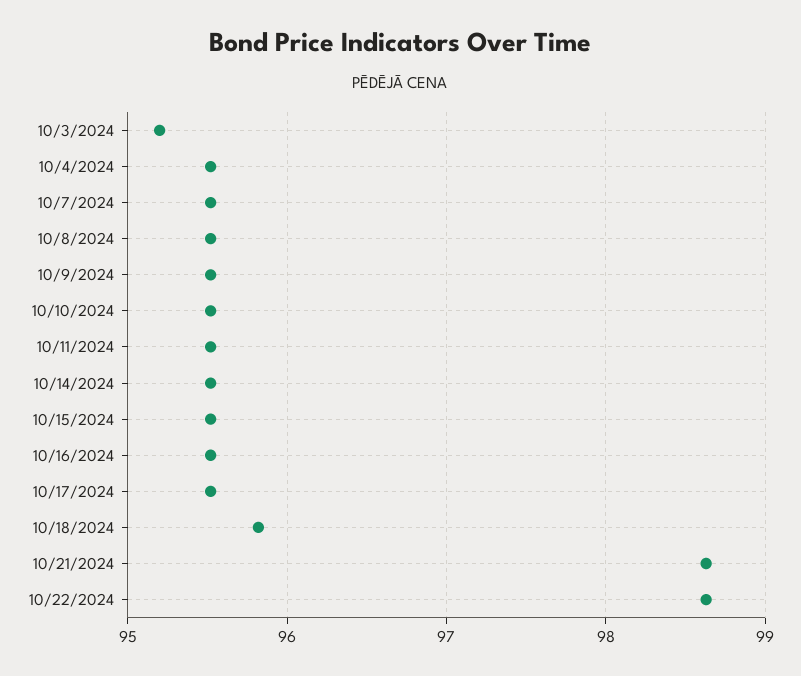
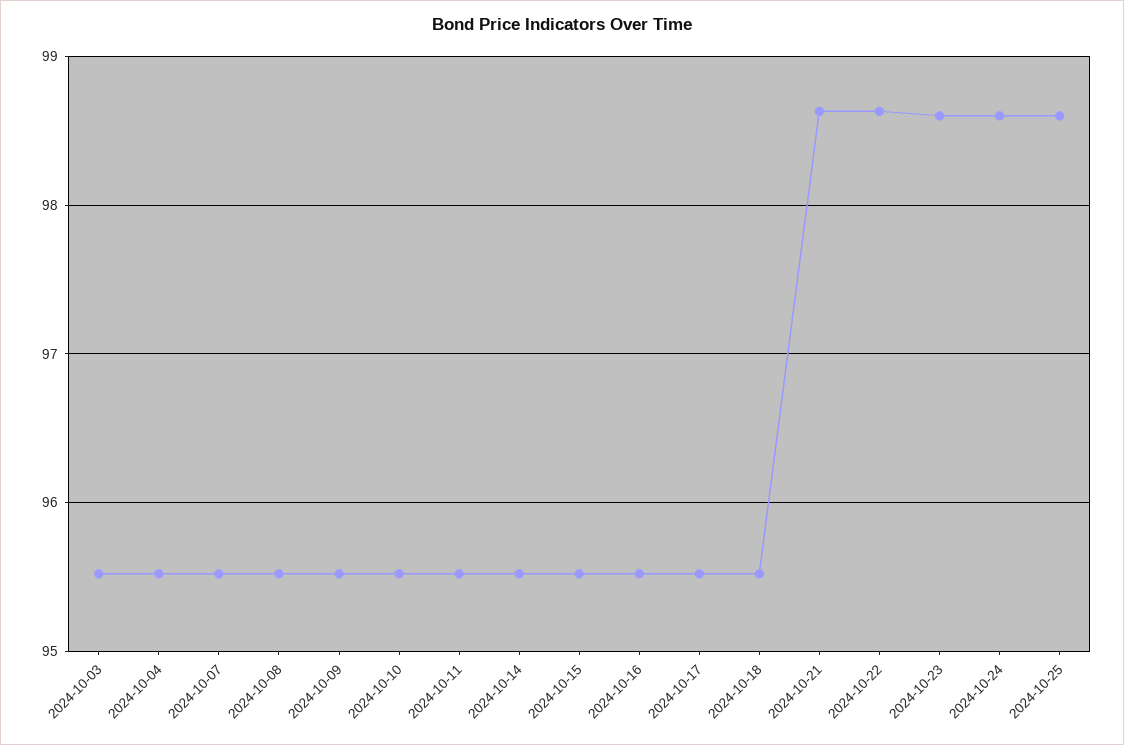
10/3/2024: 95.2 -> 95.5
10/18/2024: 95.8 -> 95.5
2024-10-23: none -> 98.6
2024-10-24: none -> 98.6
2024-10-25: none -> 98.6

